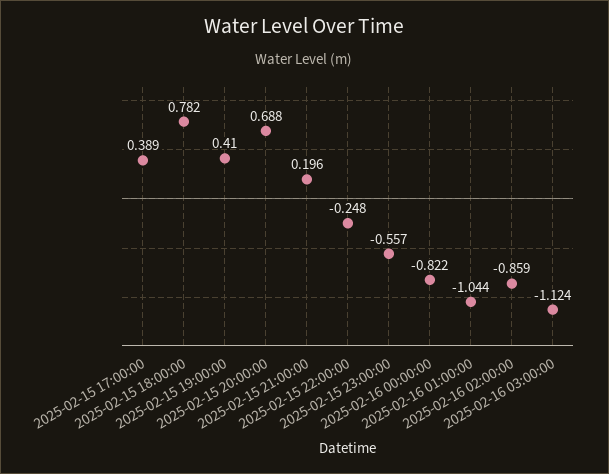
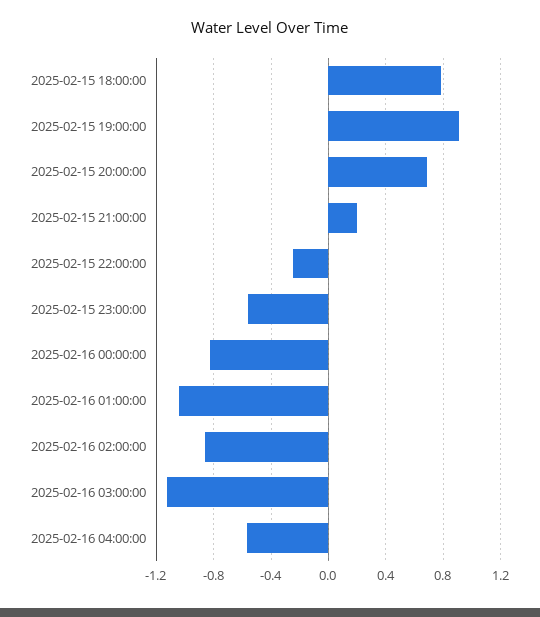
2025-02-15 17:00:00: 0.389 -> none
2025-02-15 19:00:00: 0.41 -> 0.9
2025-02-16 04:00:00: none -> -0.55

